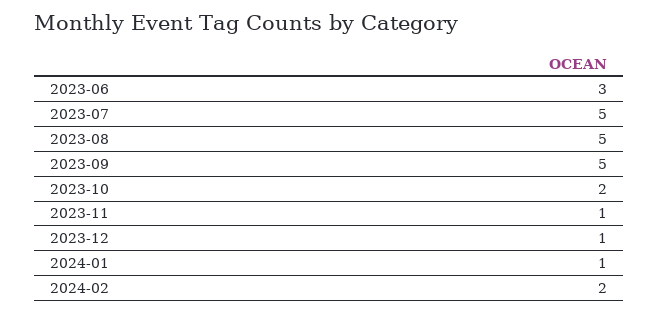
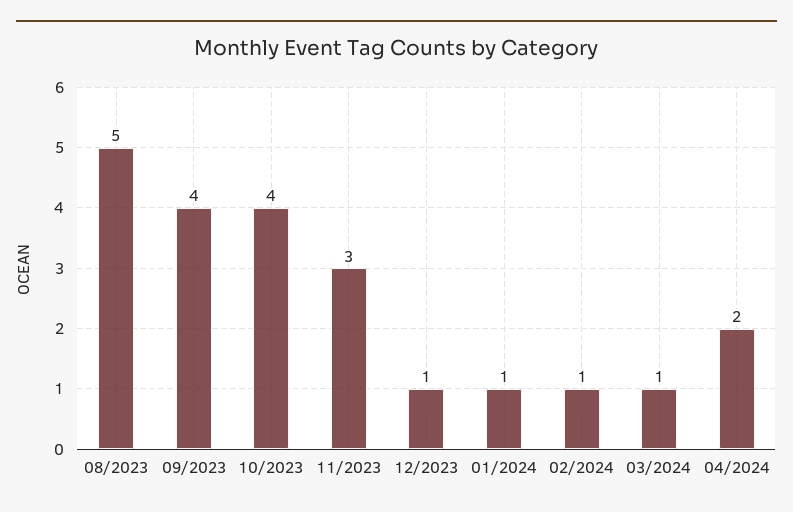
2023-06: 3 -> none
2023-07: 5 -> none
2023-09: 5 -> 4
2023-10: 2 -> 4
2023-11: 1 -> 3
2024-02: 2 -> 1
03/2024: none -> 1
04/2024: none -> 2

